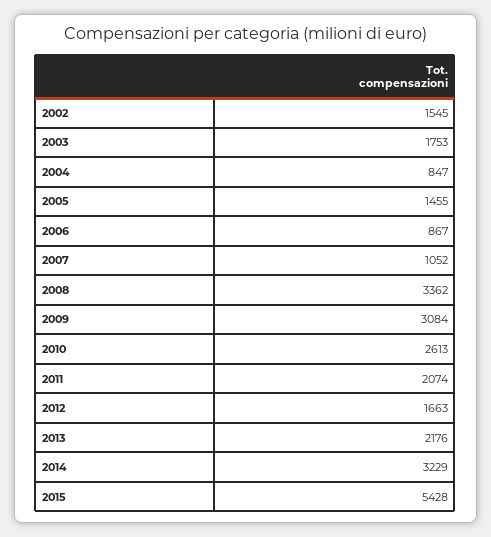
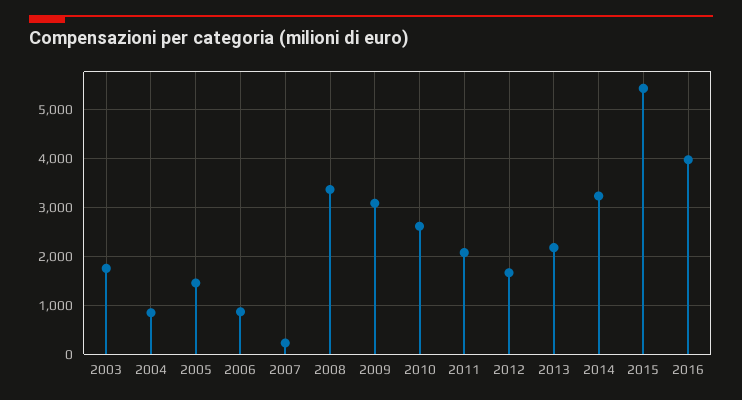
2002: 1545 -> none
2007: 1052 -> 200
2016: none -> 4000

